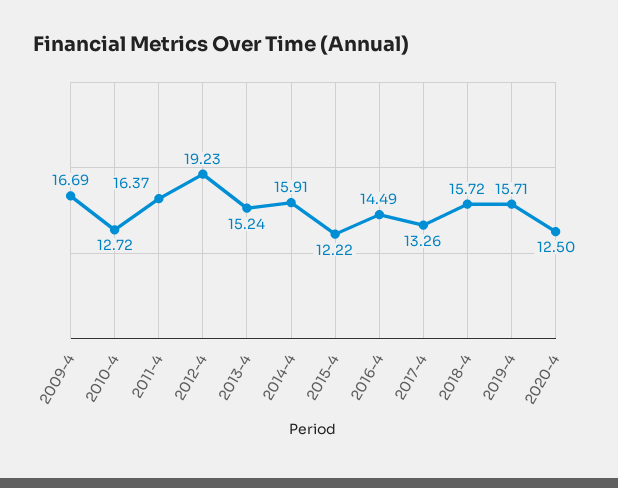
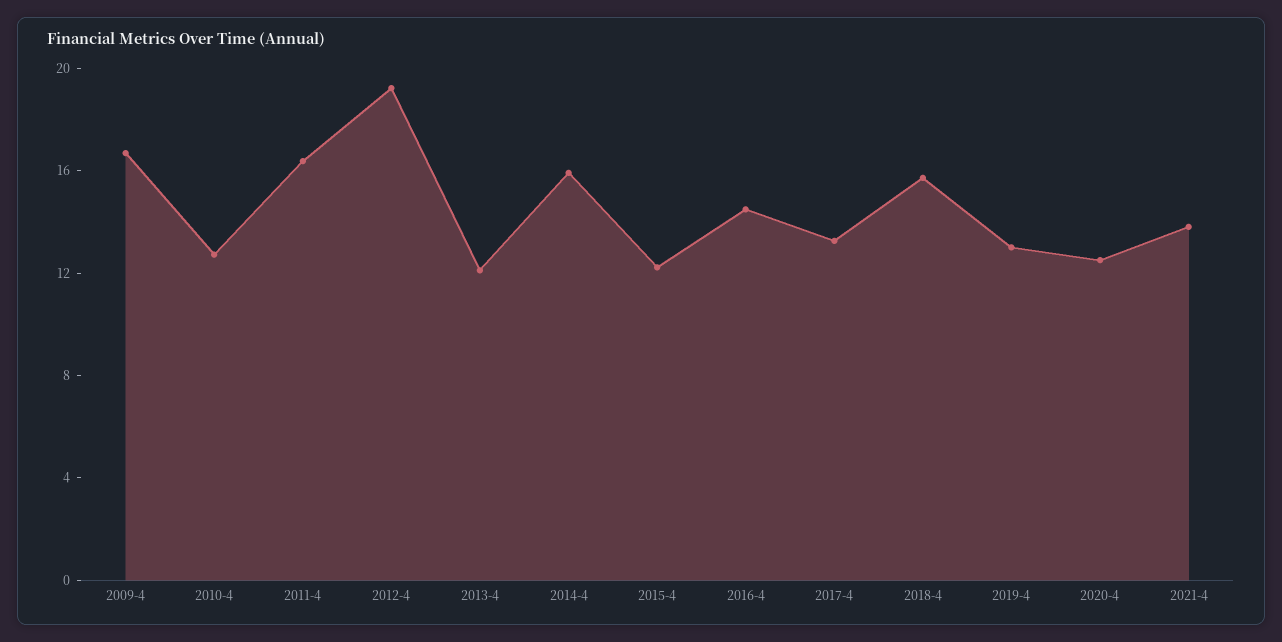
2013-4: 15.24 -> 12
2019-4: 15.71 -> 13
2021-4: none -> 14

